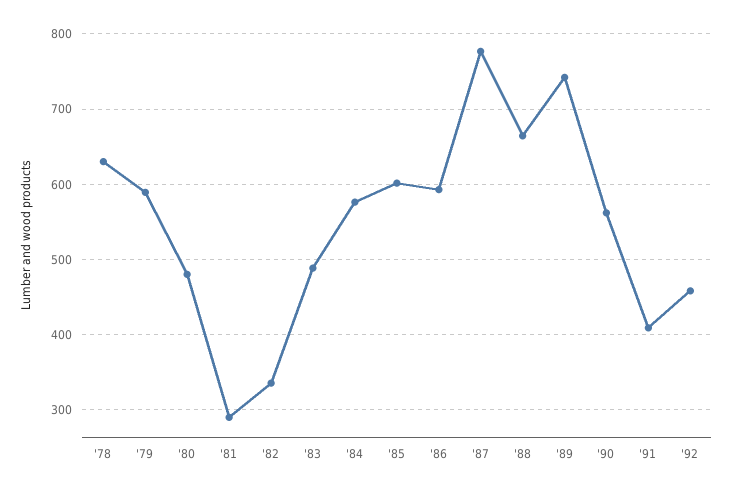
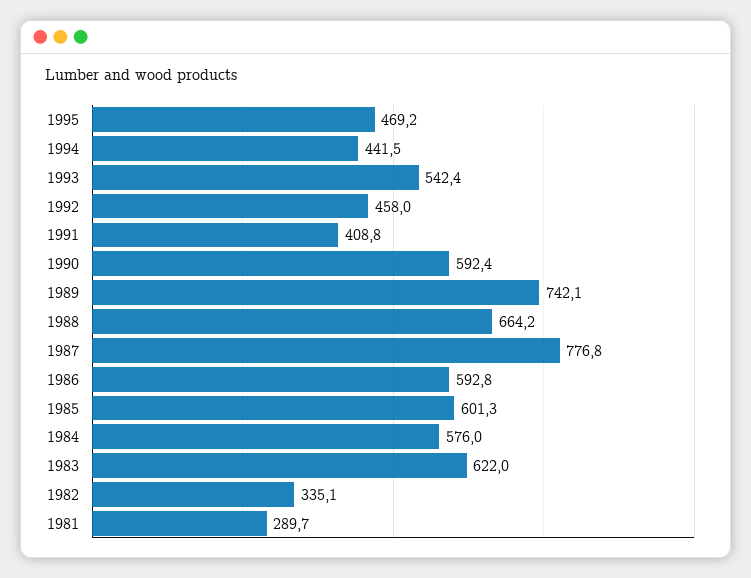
'78: 630 -> none
'79: 590 -> none
'80: 480 -> none
'83: 490 -> 622
'90: 560 -> 592.4
1995: none -> 469.2
1994: none -> 441.5
1993: none -> 542.4

